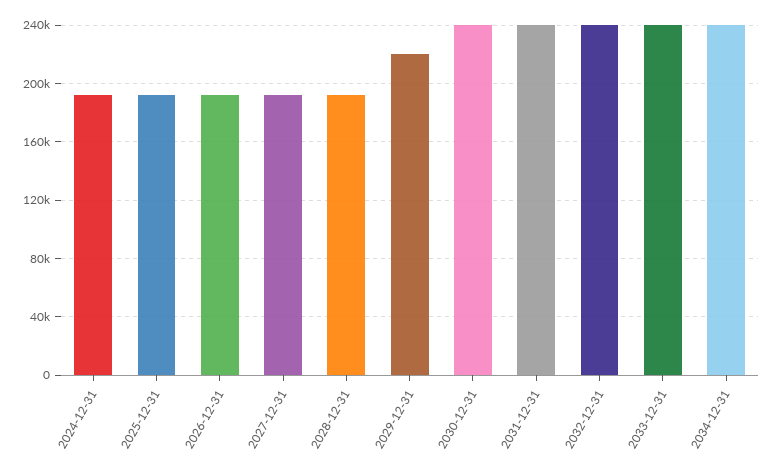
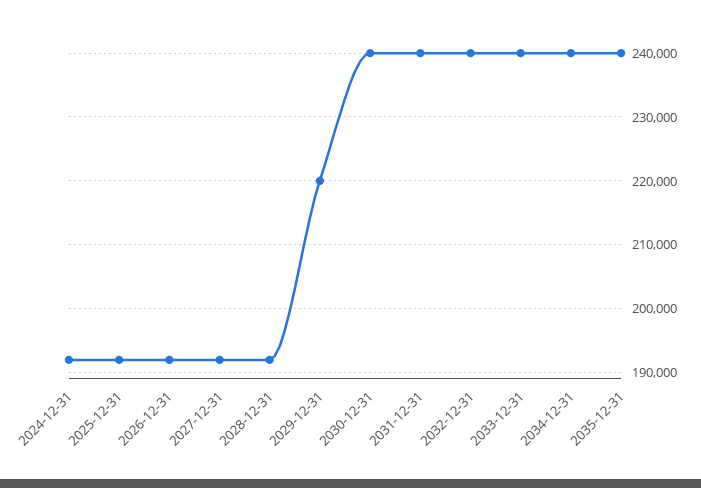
2035-12-31: none -> 240000

